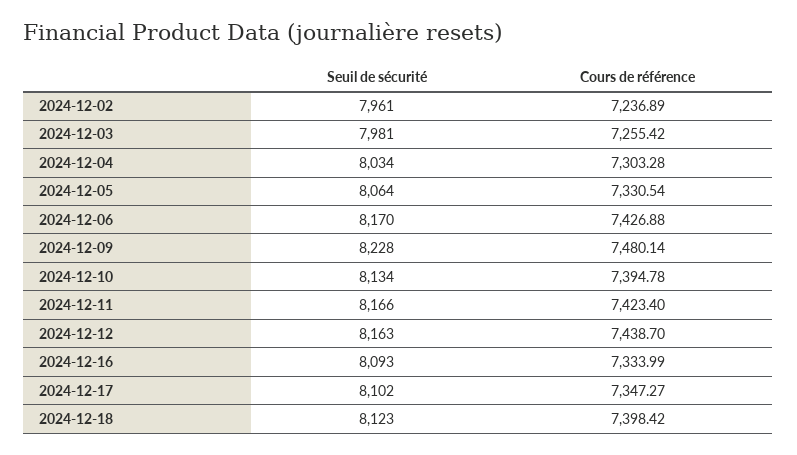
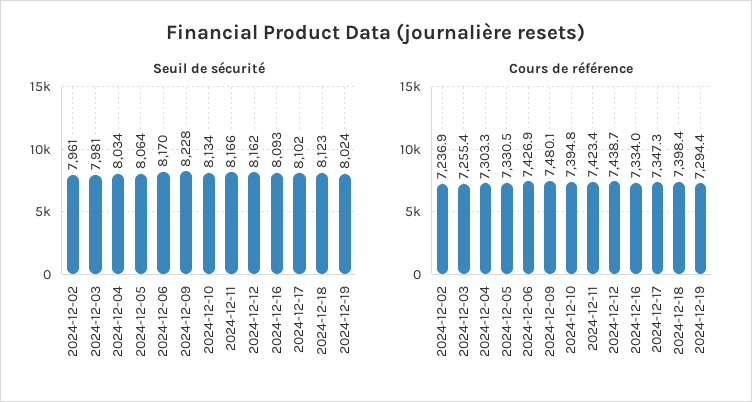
Seuil de sécurité, 2024-12-12: 8163 -> 8162
Seuil de sécurité, 2024-12-19: none -> 8024
Cours de référence, 2024-12-19: none -> 7294.4

